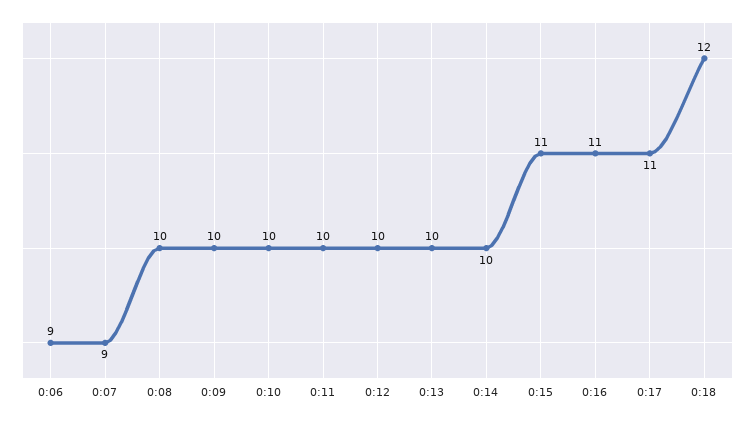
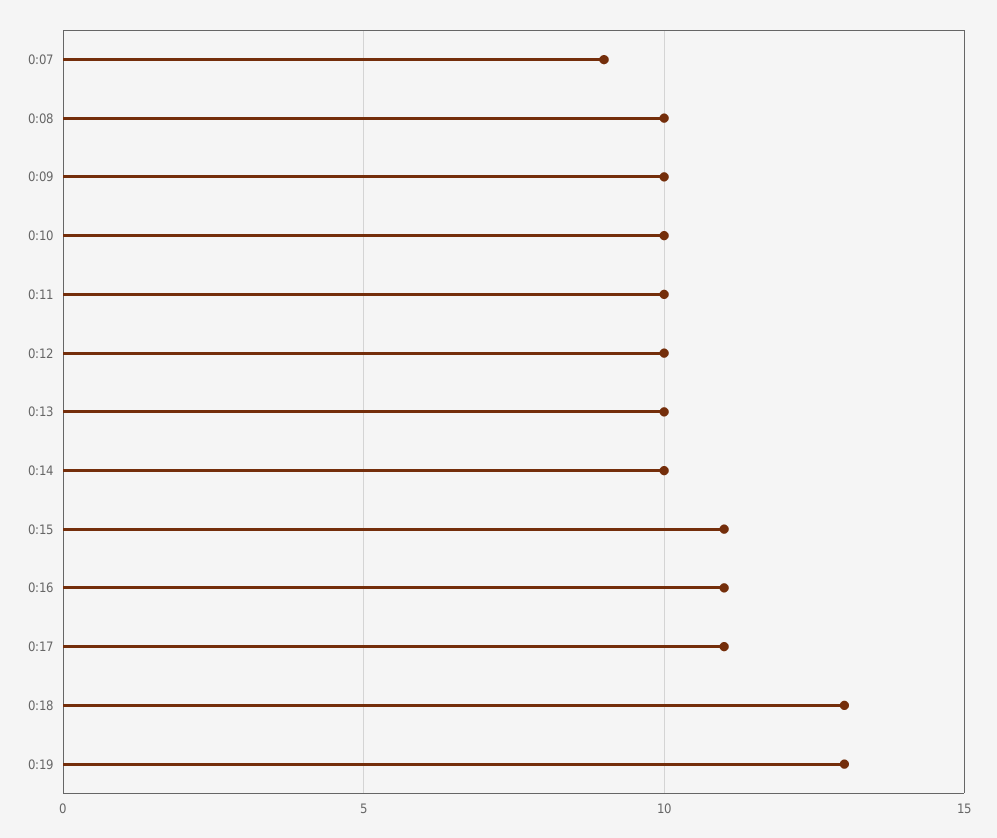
0:06: 9 -> none
0:18: 12 -> 13
0:19: none -> 13

